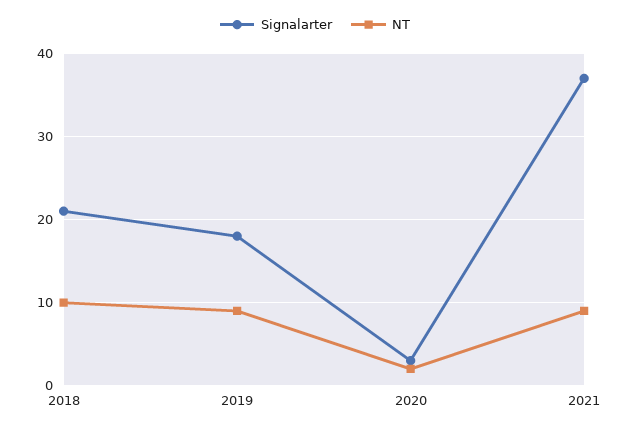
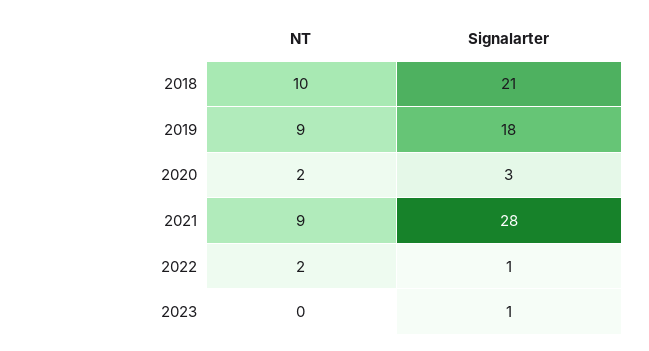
Signalarter, 2021: 37 -> 28
NT, 2022: none -> 2
Signalarter, 2022: none -> 1
NT, 2023: none -> 0
Signalarter, 2023: none -> 1

